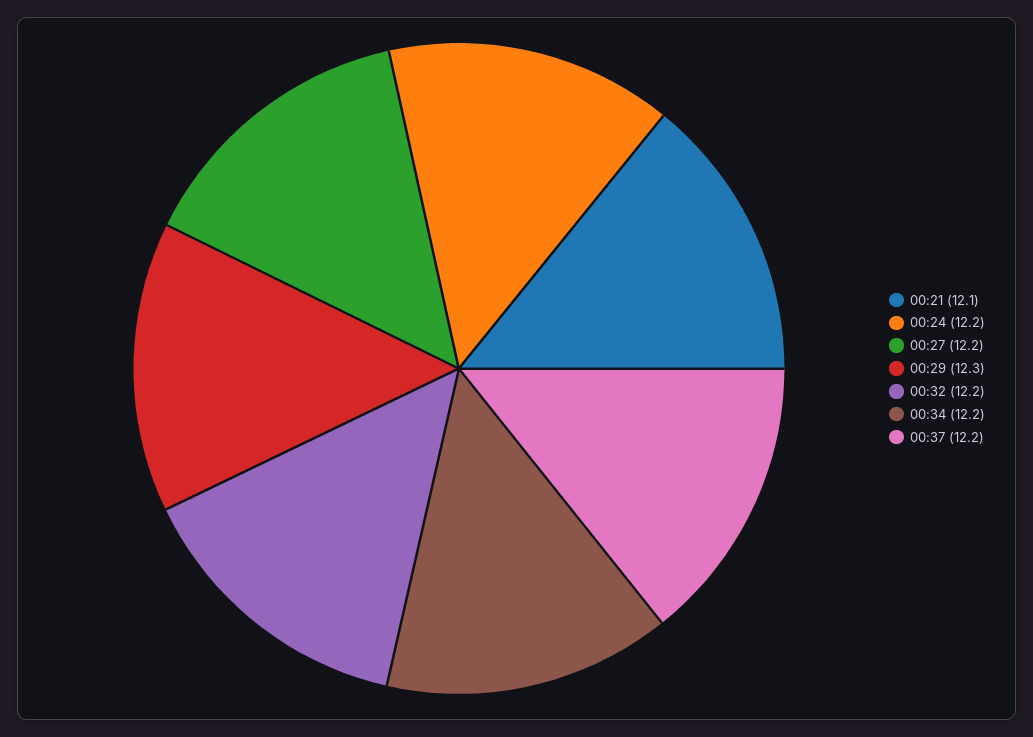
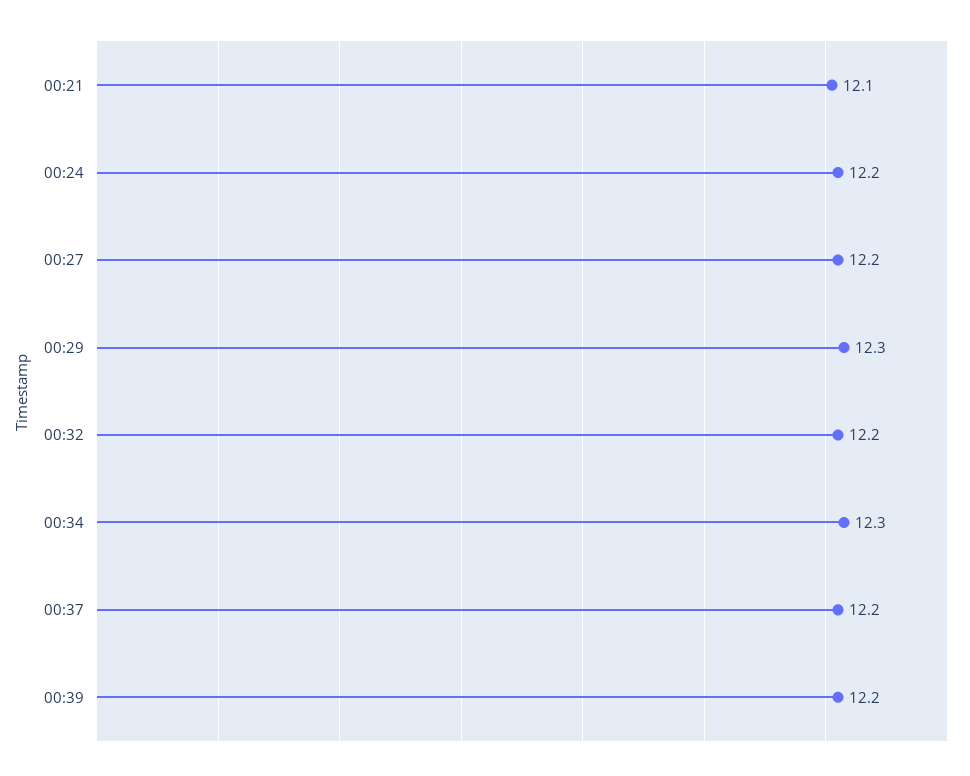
00:34: 12.2 -> 12.3
00:39: none -> 12.2

